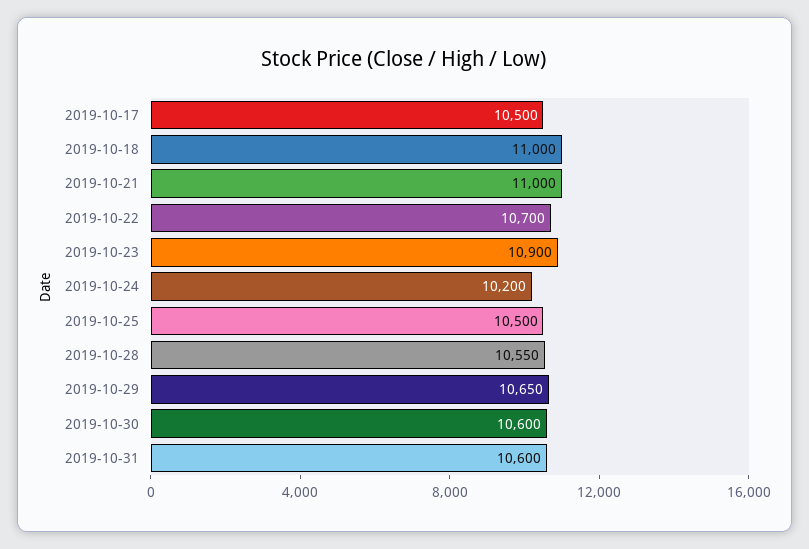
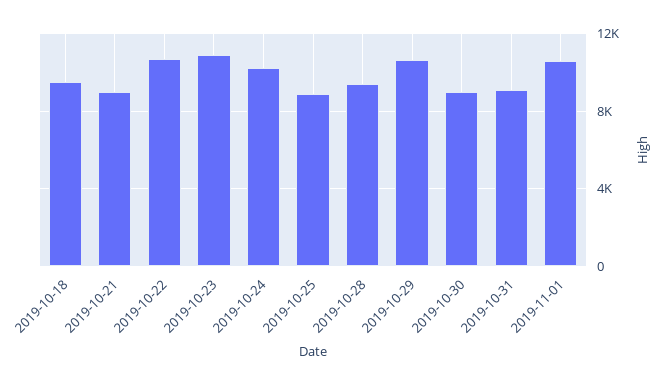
2019-10-17: 10500 -> none
2019-10-18: 11000 -> 9500
2019-10-21: 11000 -> 9000
2019-10-25: 10500 -> 9000
2019-10-28: 10550 -> 9500
2019-10-30: 10600 -> 9000
2019-10-31: 10600 -> 9000
2019-11-01: none -> 10500

